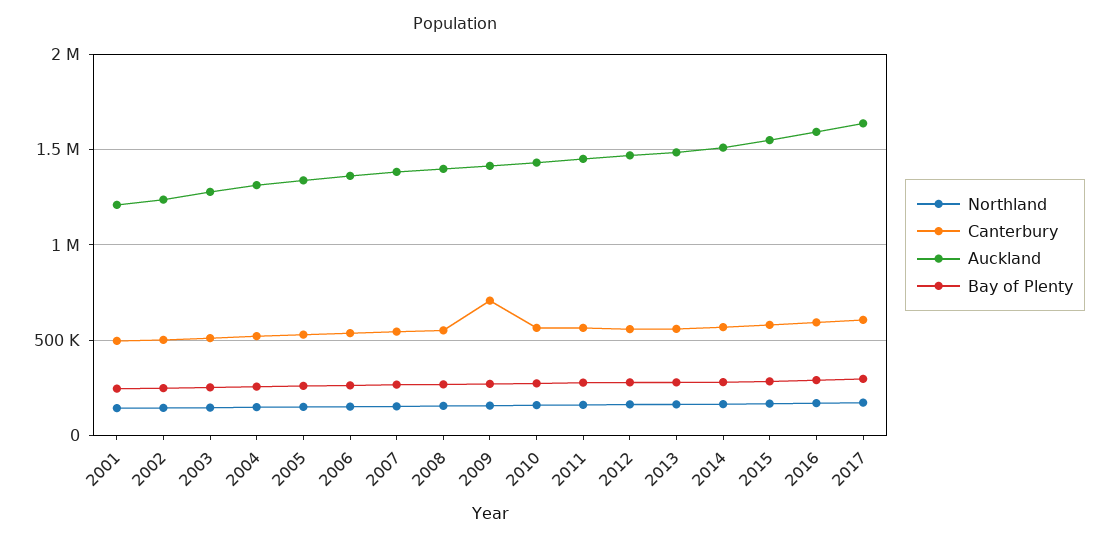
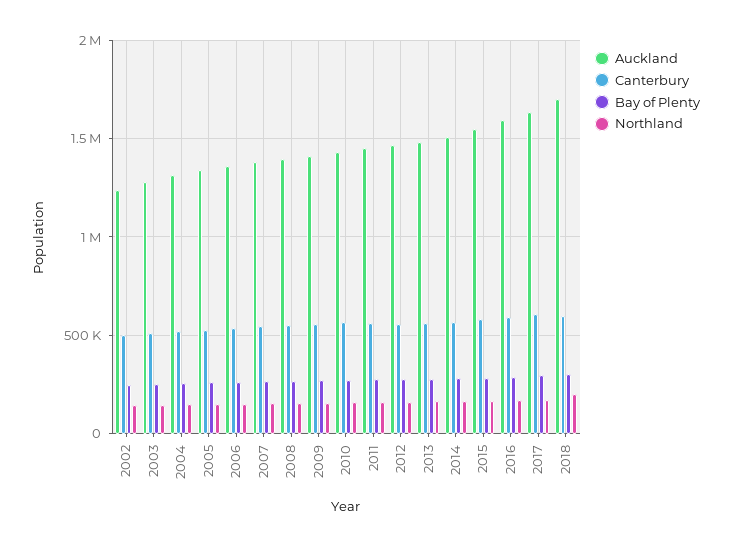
Northland, 2001: 150000 -> none
Canterbury, 2001: 500000 -> none
Auckland, 2001: 1200000 -> none
Bay of Plenty, 2001: 250000 -> none
Canterbury, 2009: 700000 -> 550000
Auckland, 2018: none -> 1700000
Canterbury, 2018: none -> 600000
Bay of Plenty, 2018: none -> 300000
Northland, 2018: none -> 200000

